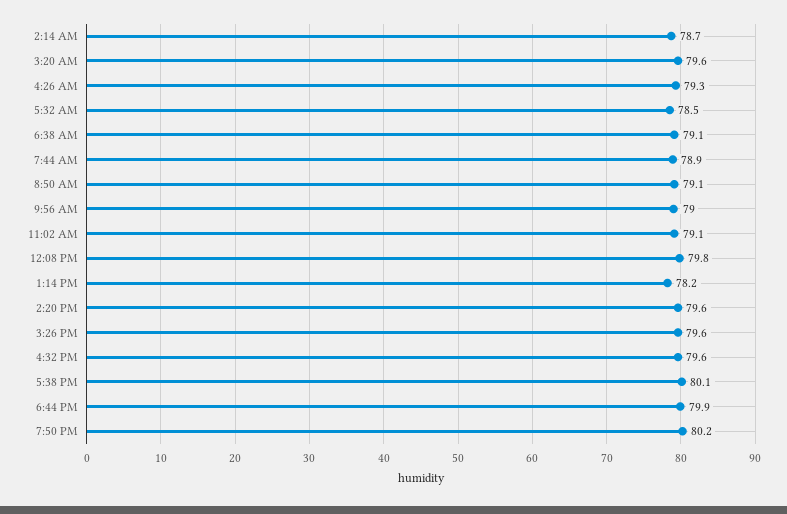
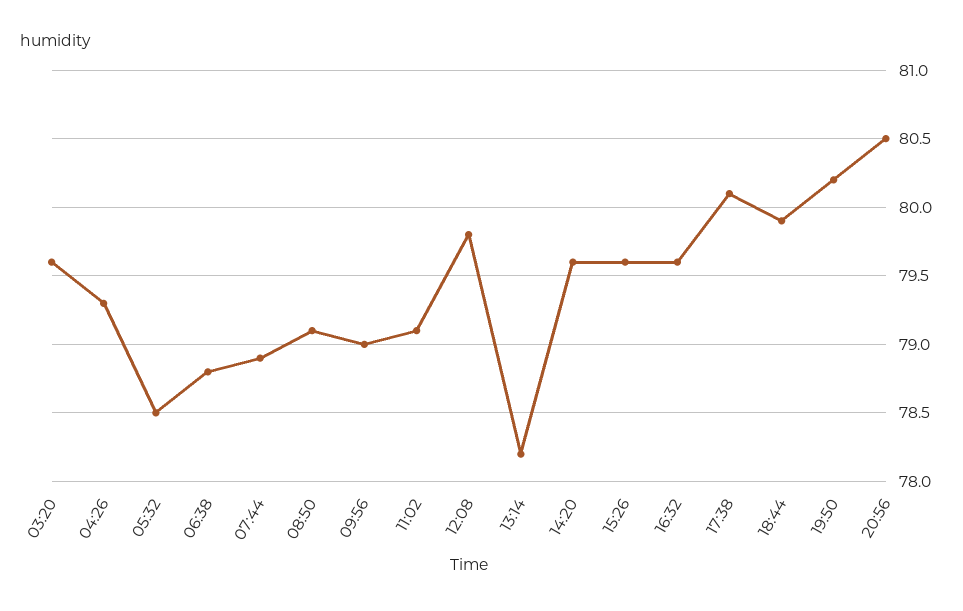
2:14 AM: 78.7 -> none
6:38 AM: 79.1 -> 78.8
20:56: none -> 80.5

